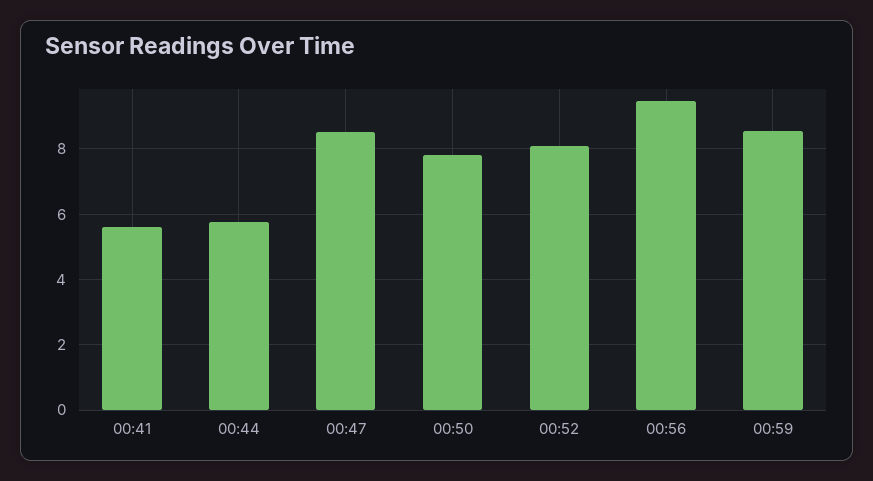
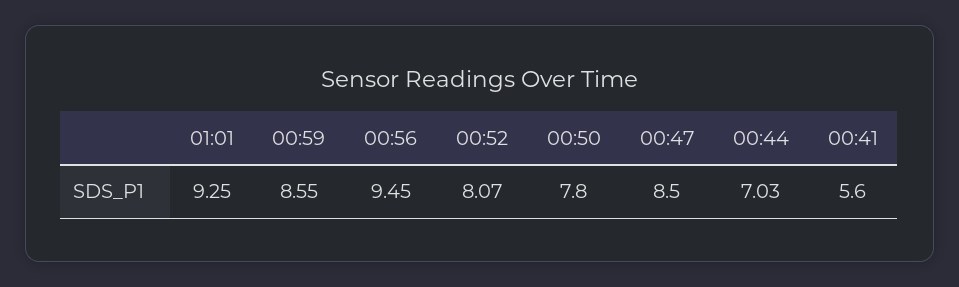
00:44: 5.8 -> 7.03
01:01: none -> 9.25

